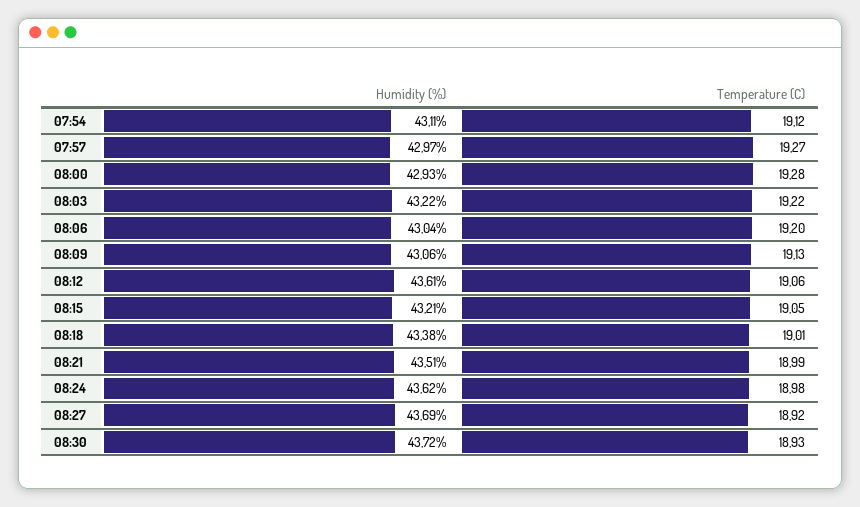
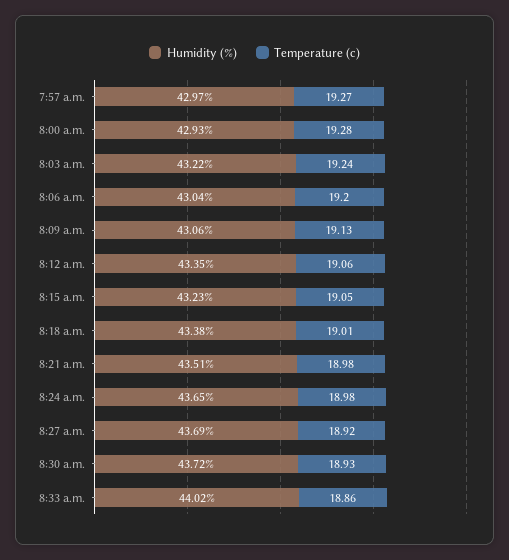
Humidity (%), 07:54: 43.11 -> none
Temperature (C), 07:54: 19.12 -> none
Temperature (C), 08:03: 19.22 -> 19.24
Humidity (%), 08:12: 43.61 -> 43.35
Humidity (%), 08:15: 43.21 -> 43.23
Temperature (C), 08:21: 18.99 -> 18.98
Humidity (%), 08:24: 43.62 -> 43.65
Humidity (%), 8:33 a.m.: none -> 44.02
Temperature (C), 8:33 a.m.: none -> 18.86

